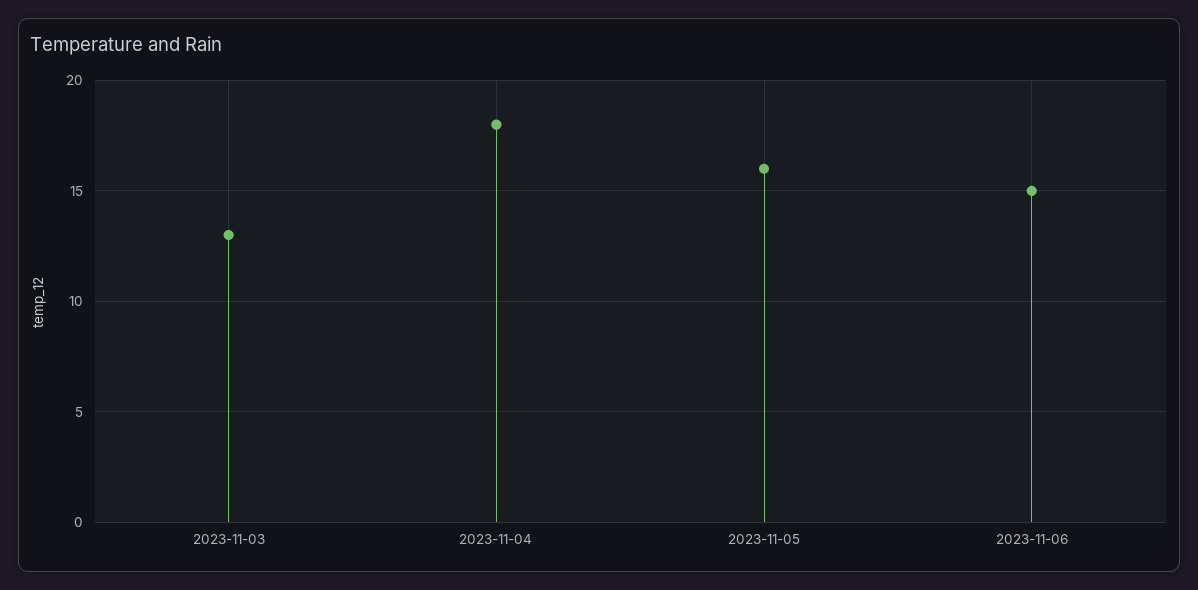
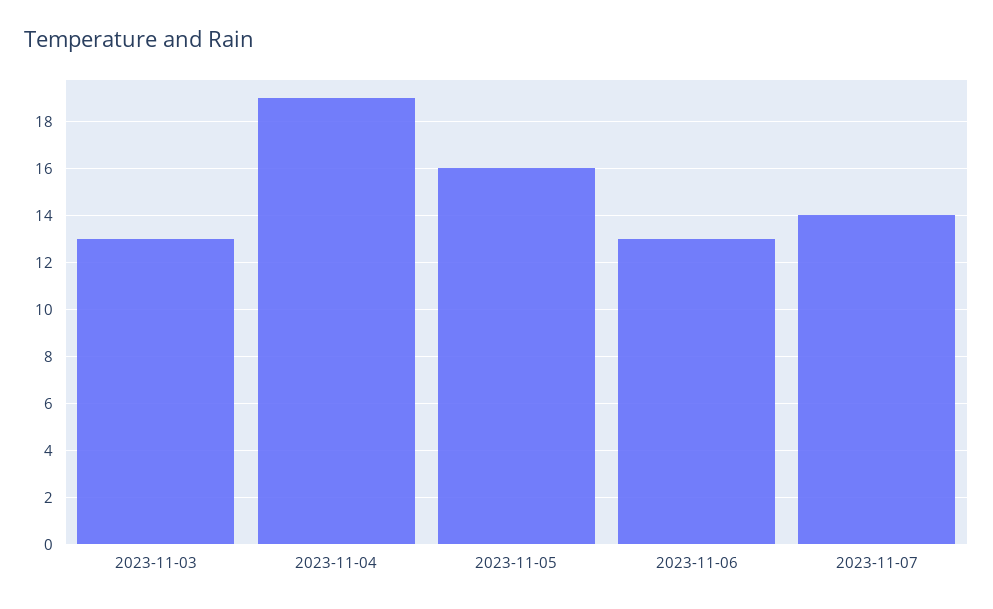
2023-11-04: 18 -> 19
2023-11-06: 15 -> 13
2023-11-07: none -> 14

